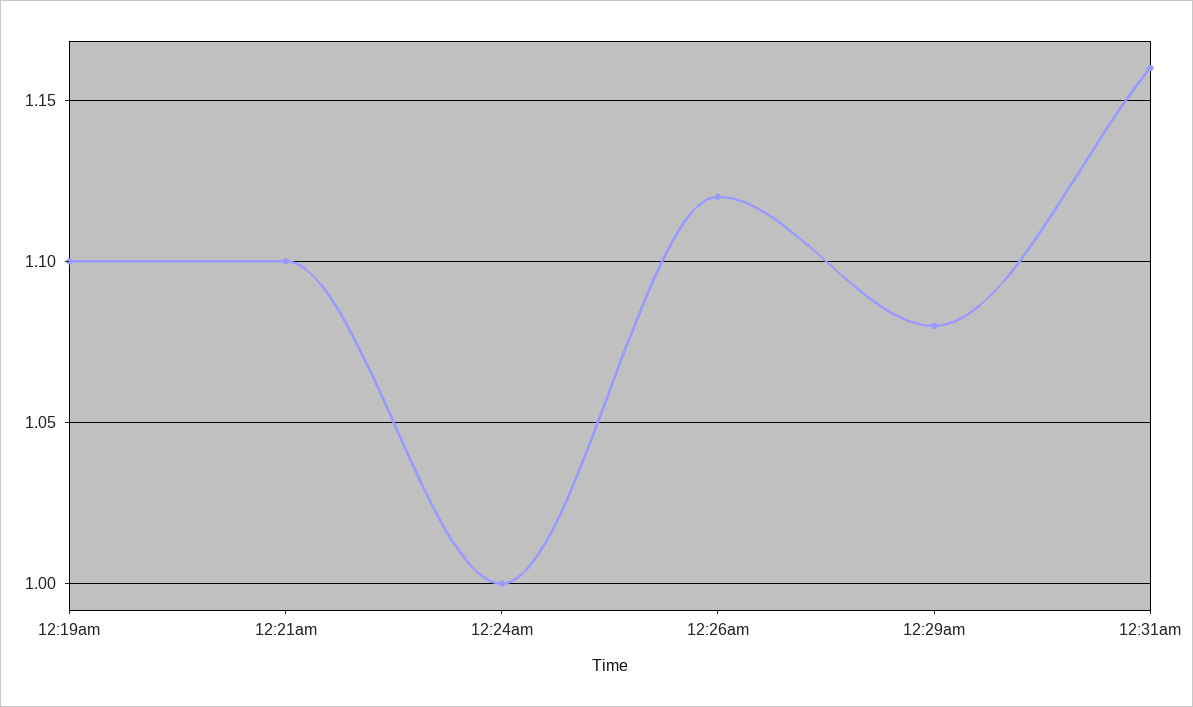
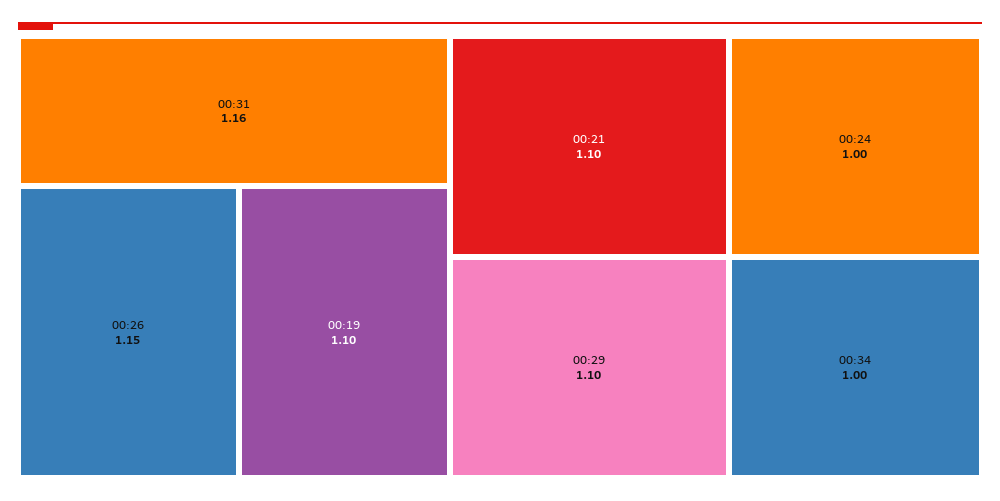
12:26am: 1.12 -> 1.15
12:29am: 1.08 -> 1.1
00:34: none -> 1

